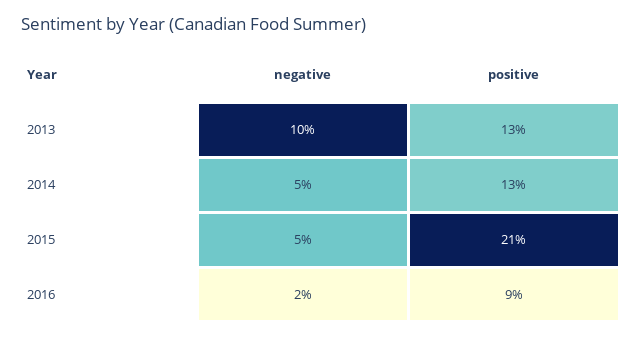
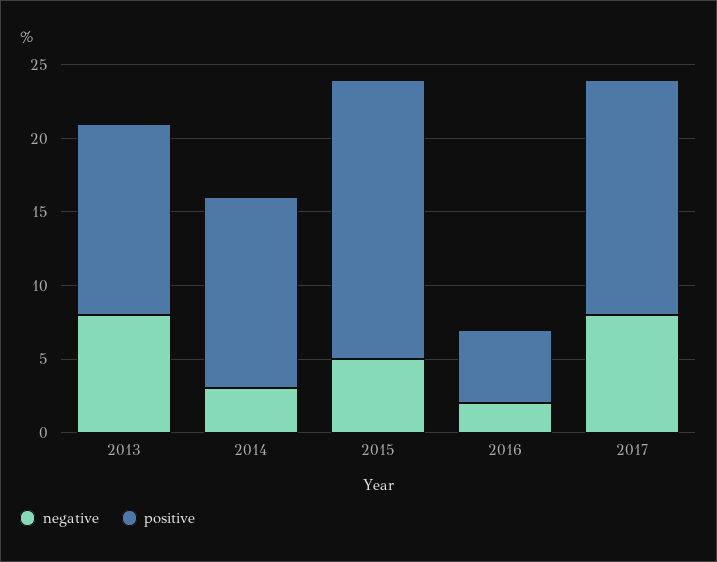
negative, 2013: 10 -> 8
negative, 2014: 5 -> 3
positive, 2015: 21 -> 19
positive, 2016: 9 -> 5
negative, 2017: none -> 8
positive, 2017: none -> 16

